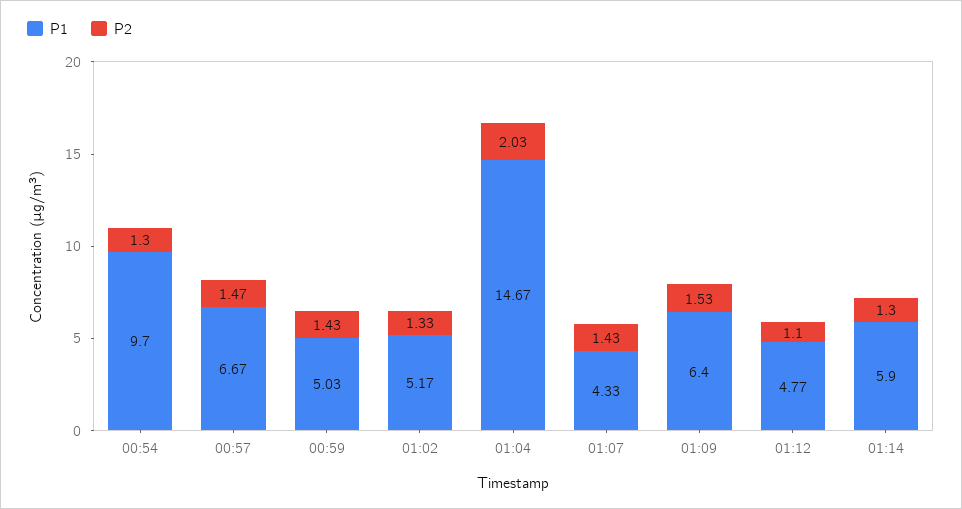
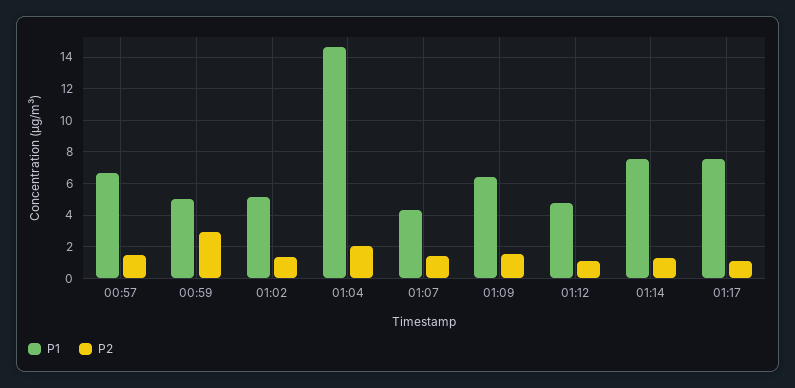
P1, 00:54: 9.7 -> none
P2, 00:54: 1.3 -> none
P2, 00:59: 1.43 -> 3
P1, 01:14: 5.9 -> 7.5
P1, 01:17: none -> 7.5
P2, 01:17: none -> 1

